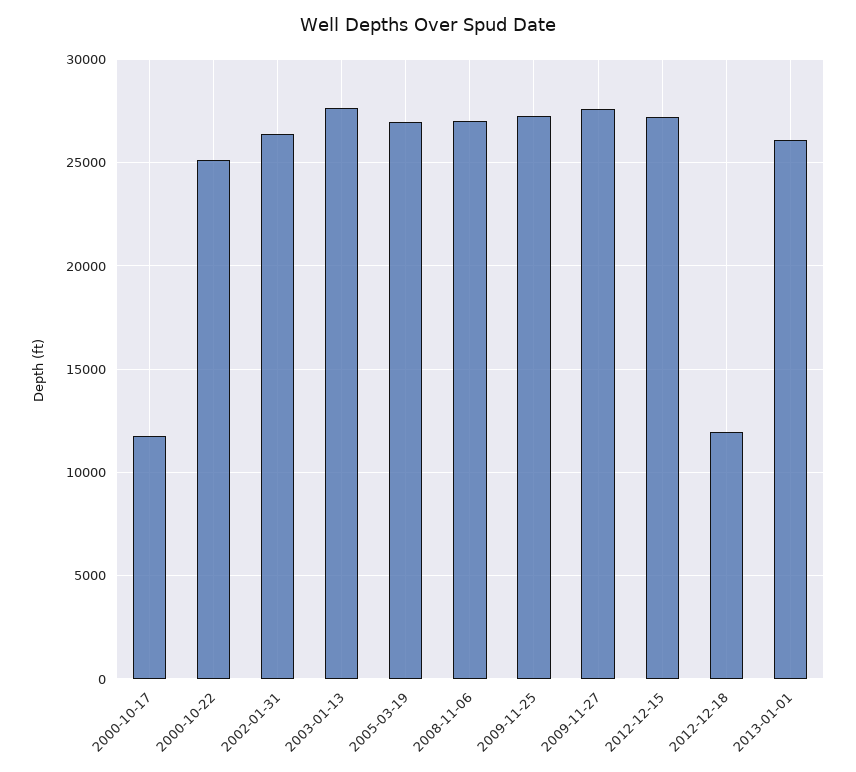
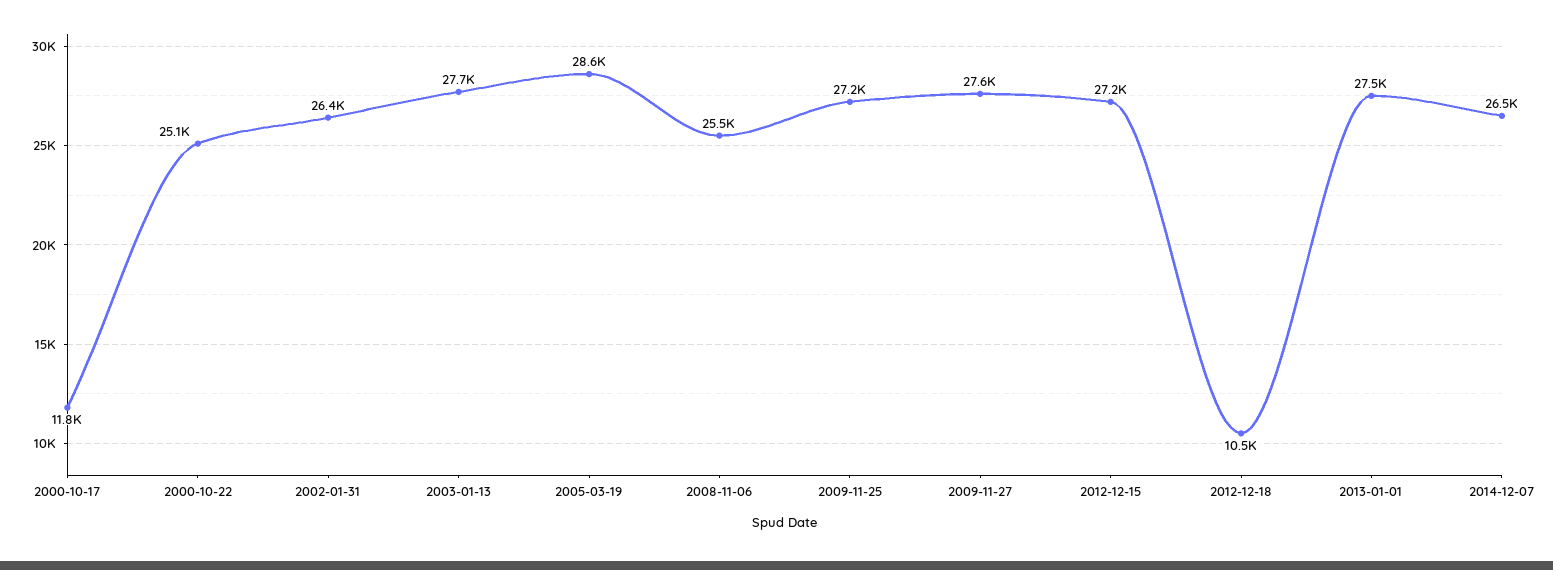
2005-03-19: 27000 -> 28600
2008-11-06: 27000 -> 25500
2012-12-18: 12000 -> 10500
2013-01-01: 26000 -> 27500
2014-12-07: none -> 26500

